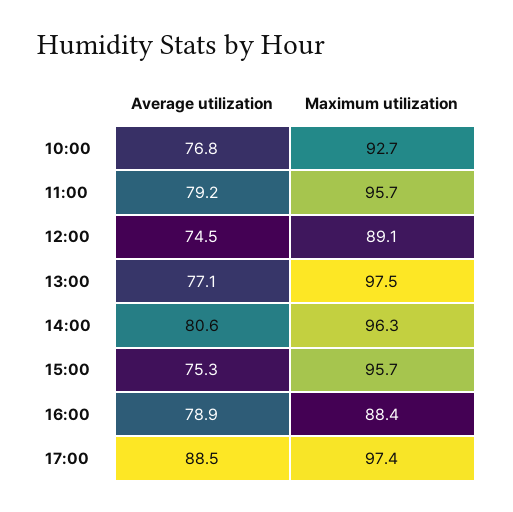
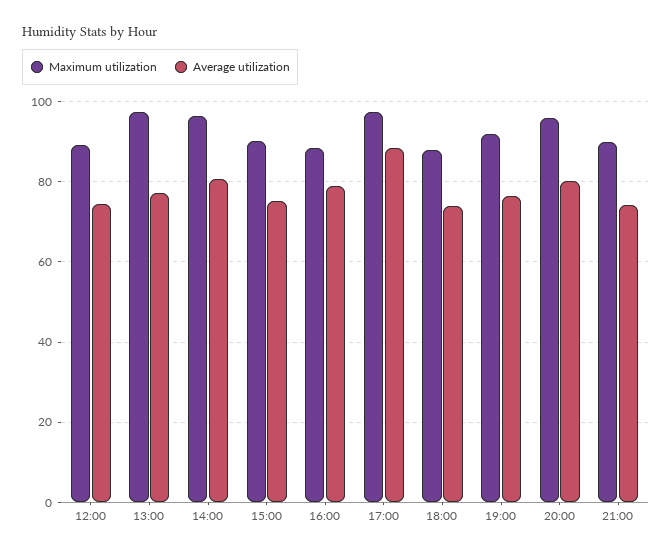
Average utilization, 10:00: 76.8 -> none
Maximum utilization, 10:00: 92.7 -> none
Average utilization, 11:00: 79.2 -> none
Maximum utilization, 11:00: 95.7 -> none
Maximum utilization, 15:00: 95.7 -> 90
Maximum utilization, 18:00: none -> 88
Average utilization, 18:00: none -> 74
Maximum utilization, 19:00: none -> 92
Average utilization, 19:00: none -> 76
Maximum utilization, 20:00: none -> 96
Average utilization, 20:00: none -> 80
Maximum utilization, 21:00: none -> 90
Average utilization, 21:00: none -> 74

